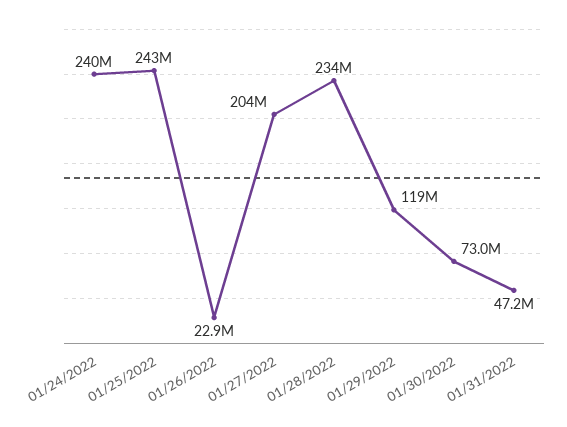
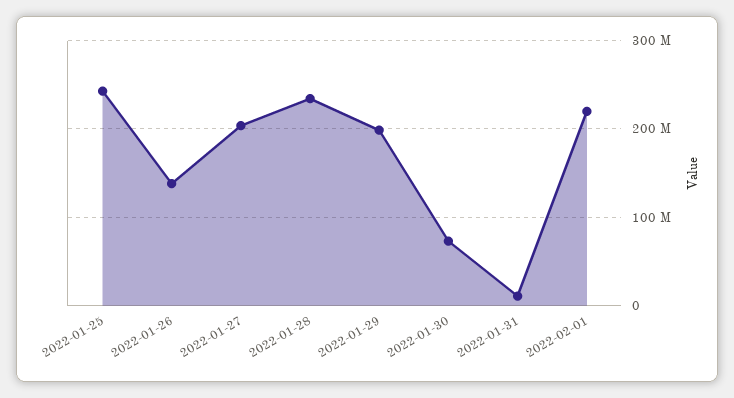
01/24/2022: 240000000 -> none
01/26/2022: 22900000 -> 140000000
01/29/2022: 119000000 -> 200000000
01/31/2022: 47200000 -> 10000000
2022-02-01: none -> 220000000

